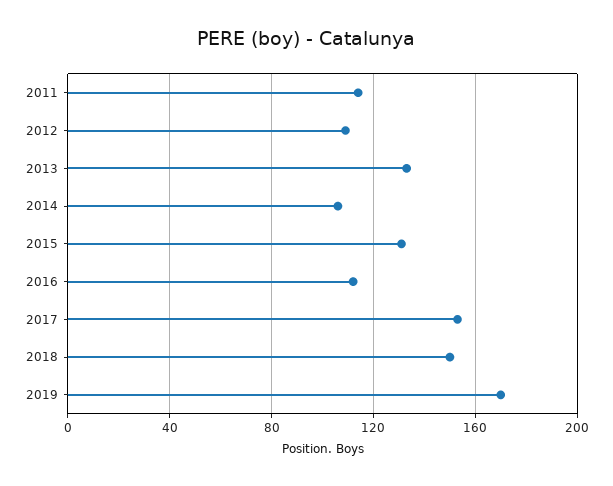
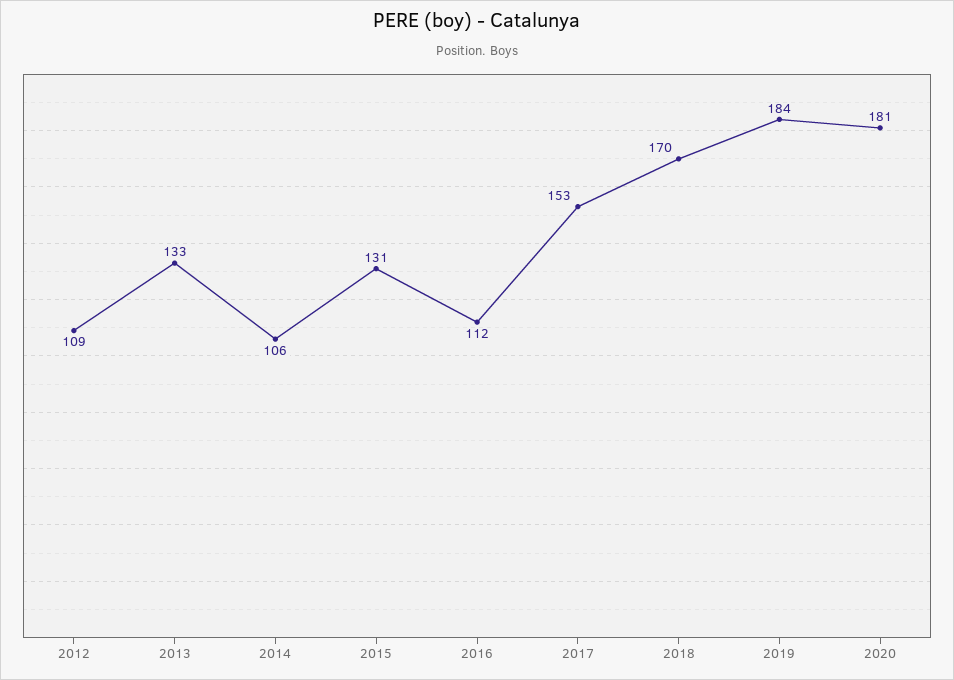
2011: 115 -> none
2018: 150 -> 170
2019: 170 -> 184
2020: none -> 181

